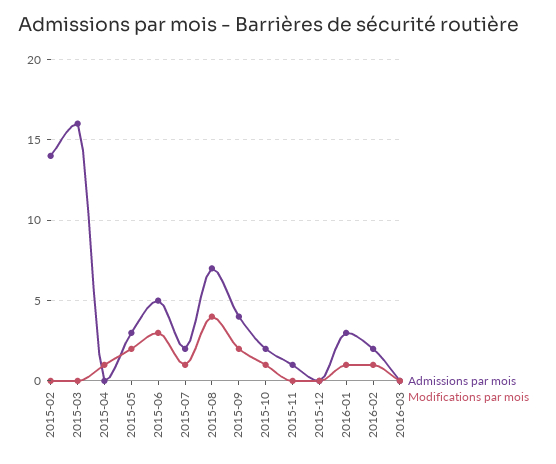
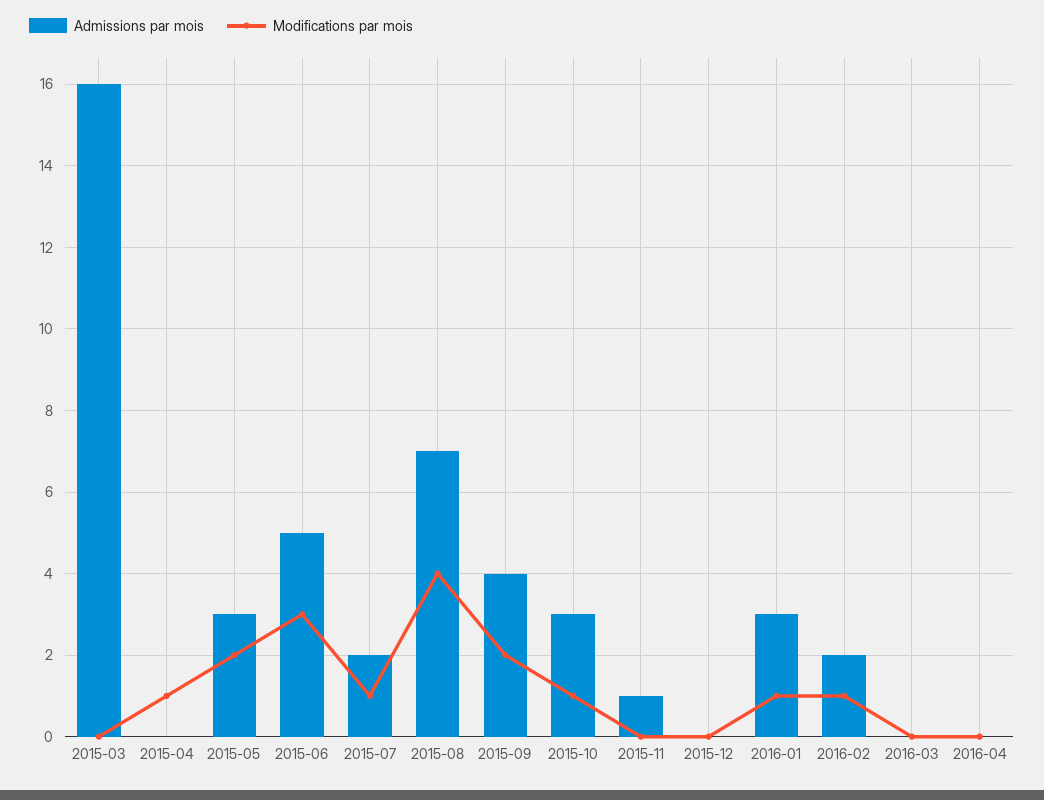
Admissions par mois, 2015-02: 14 -> none
Modifications par mois, 2015-02: 0 -> none
Admissions par mois, 2015-10: 2 -> 3
Admissions par mois, 2016-04: none -> 0
Modifications par mois, 2016-04: none -> 0

